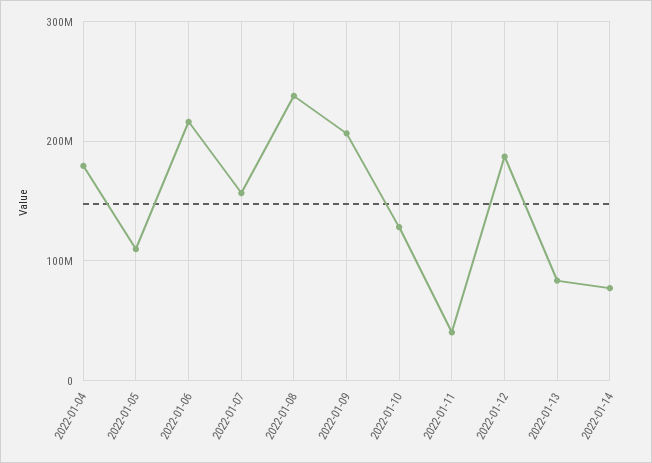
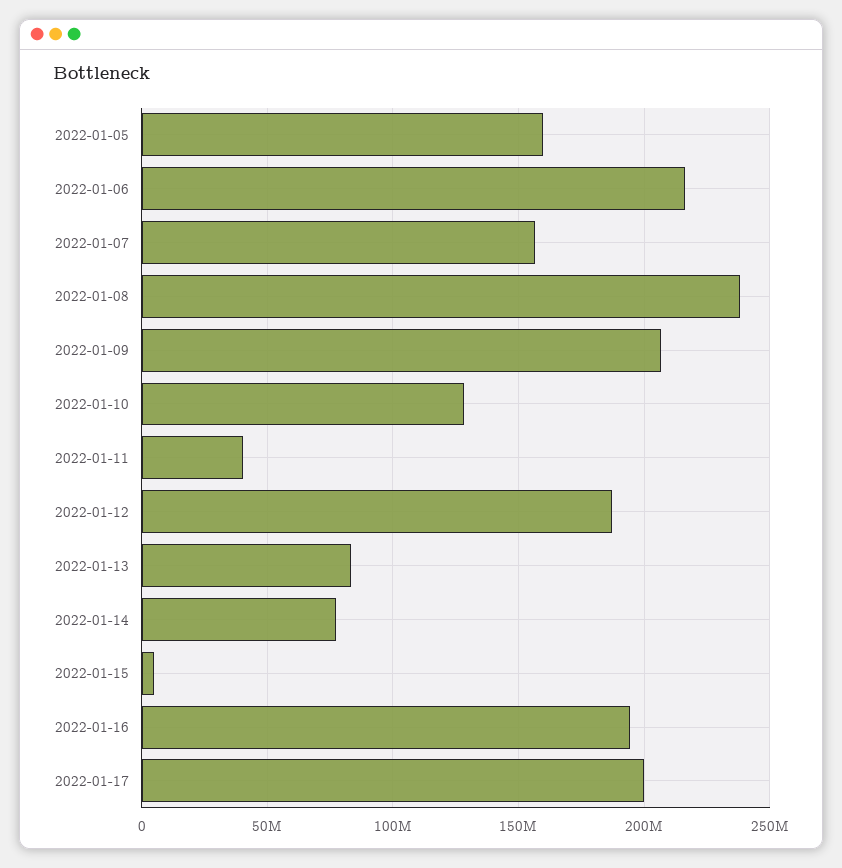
2022-01-04: 180000000 -> none
2022-01-05: 110000000 -> 160000000
2022-01-15: none -> 5000000
2022-01-16: none -> 195000000
2022-01-17: none -> 200000000

